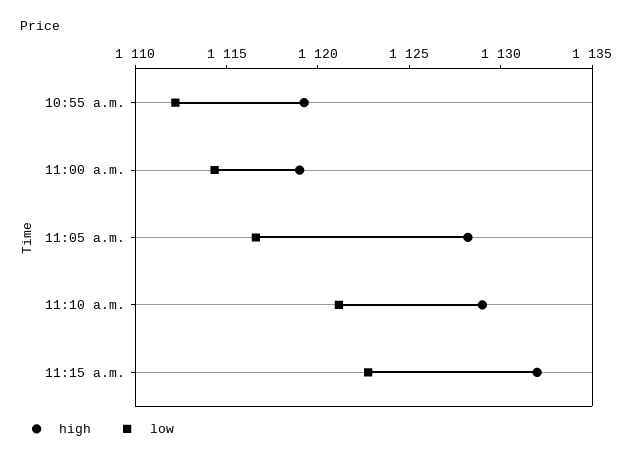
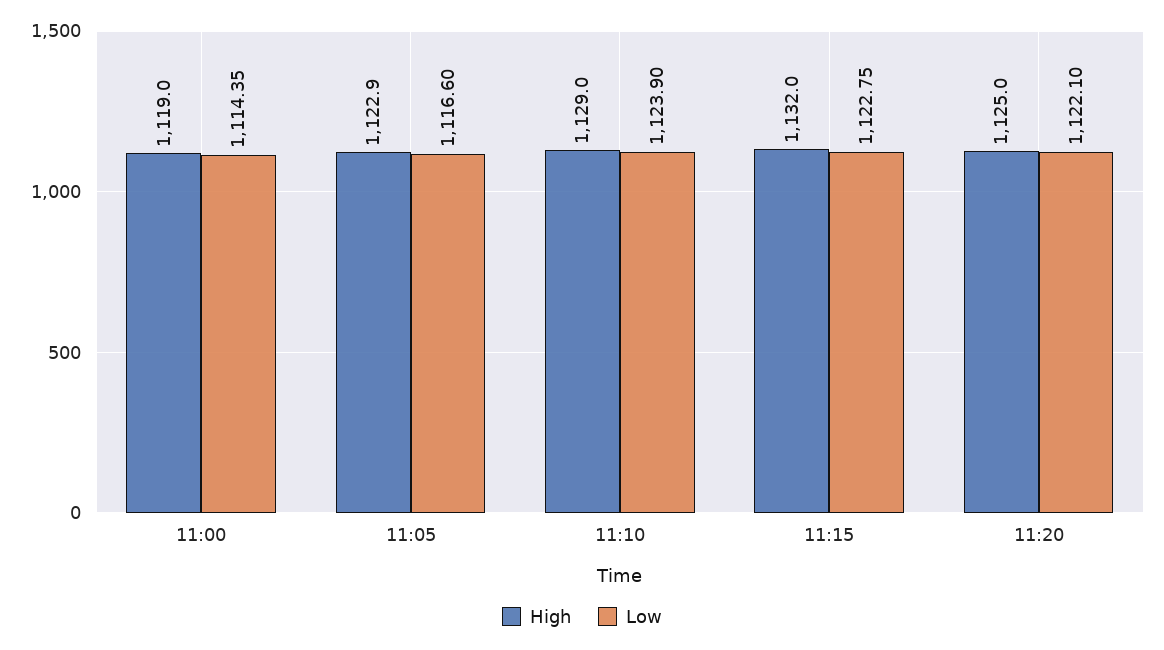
high, 10:55 a.m.: 1119 -> none
low, 10:55 a.m.: 1112 -> none
high, 11:05 a.m.: 1128 -> 1122.9
low, 11:10 a.m.: 1121 -> 1123.9
high, 11:20: none -> 1125
low, 11:20: none -> 1122.1

